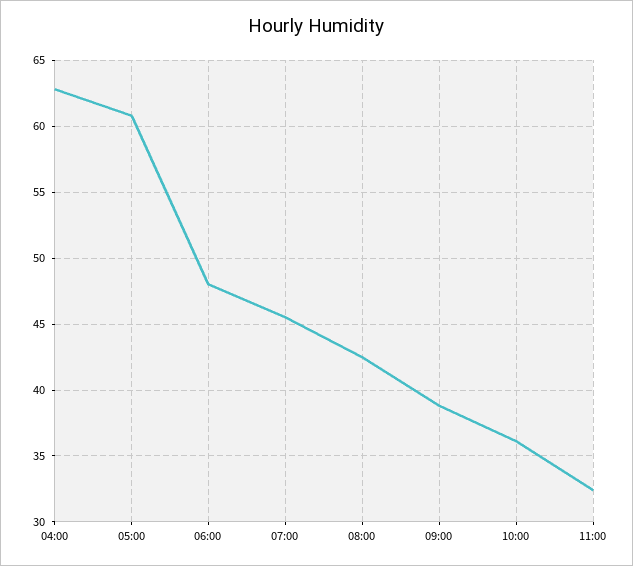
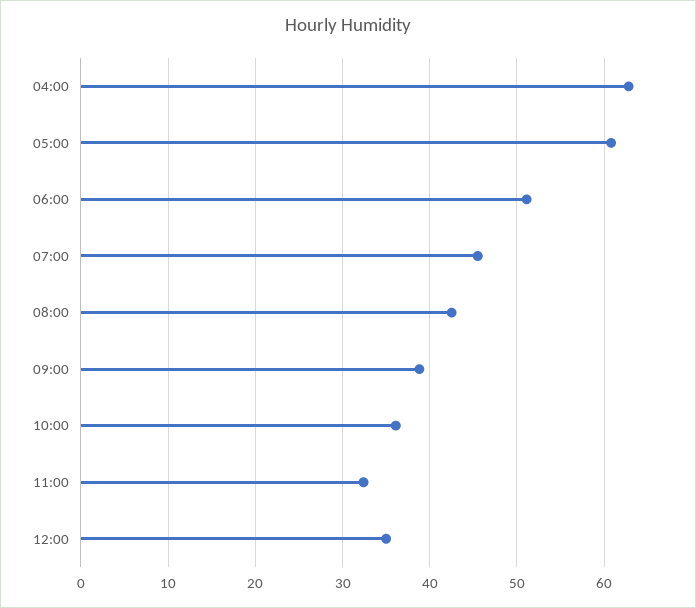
06:00: 48 -> 51
12:00: none -> 35

